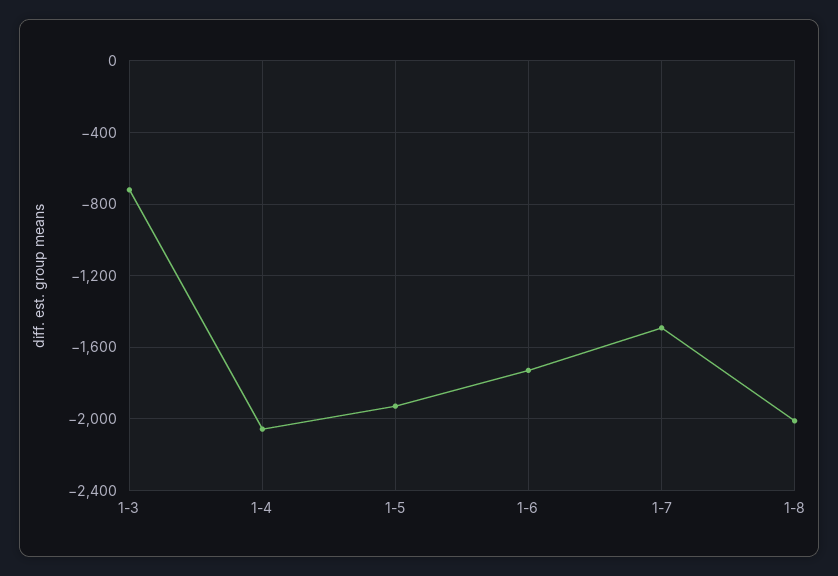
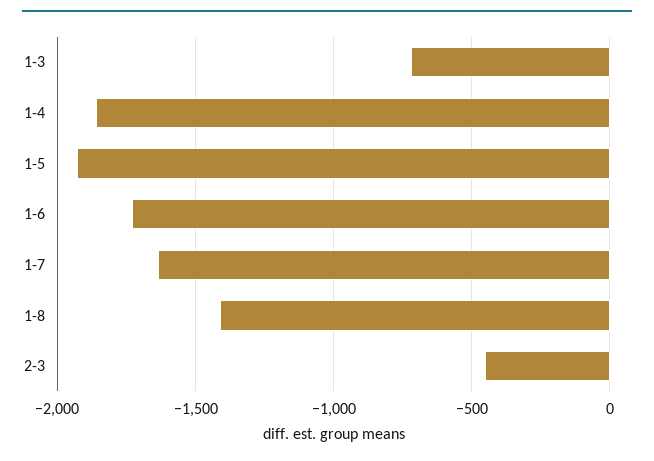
1-4: -2050 -> -1850
1-7: -1500 -> -1650
1-8: -2000 -> -1400
2-3: none -> -450

